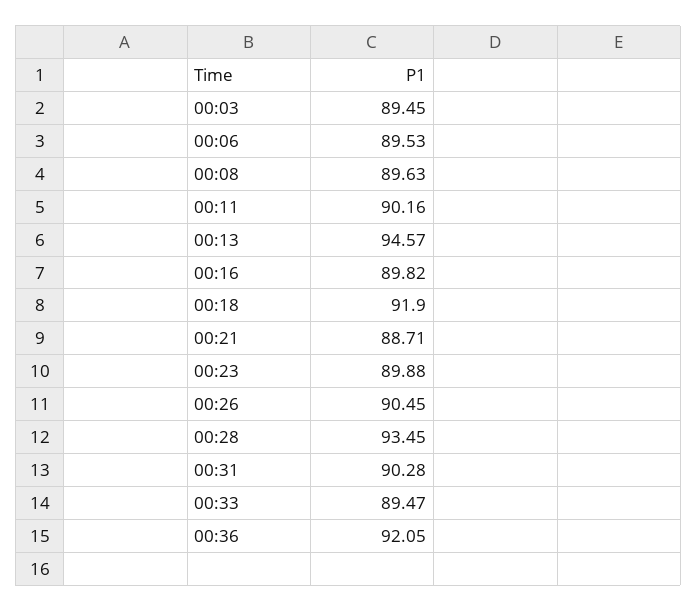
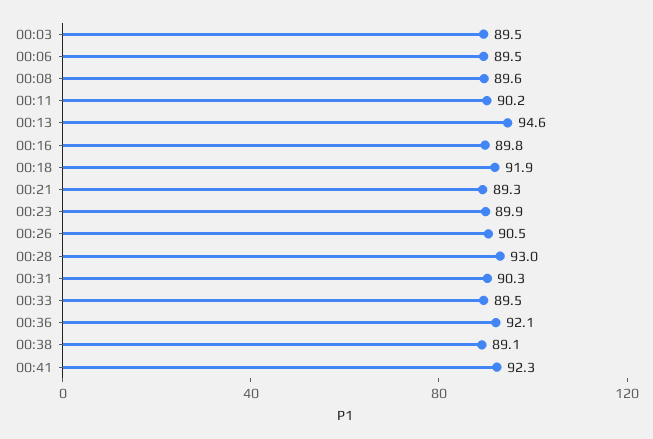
00:21: 88.71 -> 89.3
00:28: 93.45 -> 93
00:38: none -> 89.1
00:41: none -> 92.3

